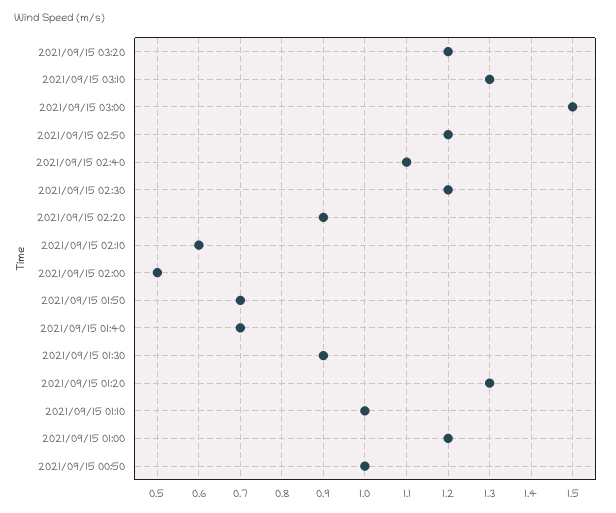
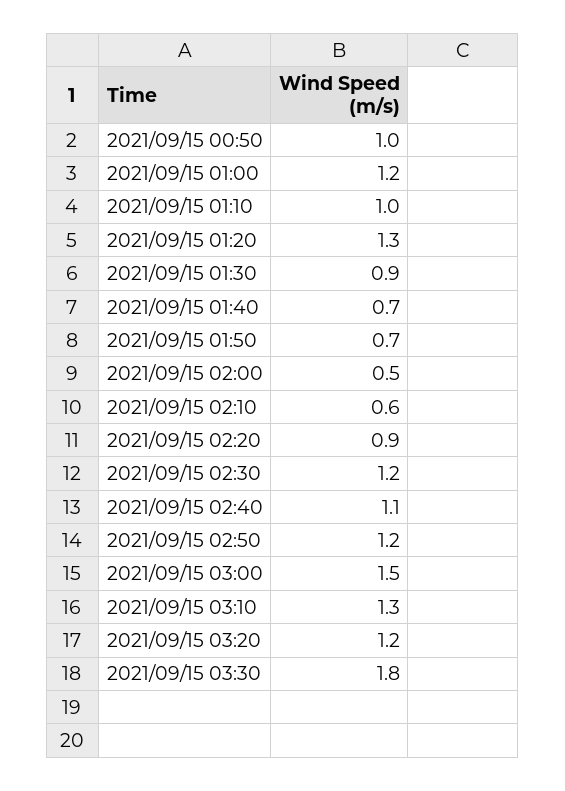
2021/09/15 03:30: none -> 1.8

